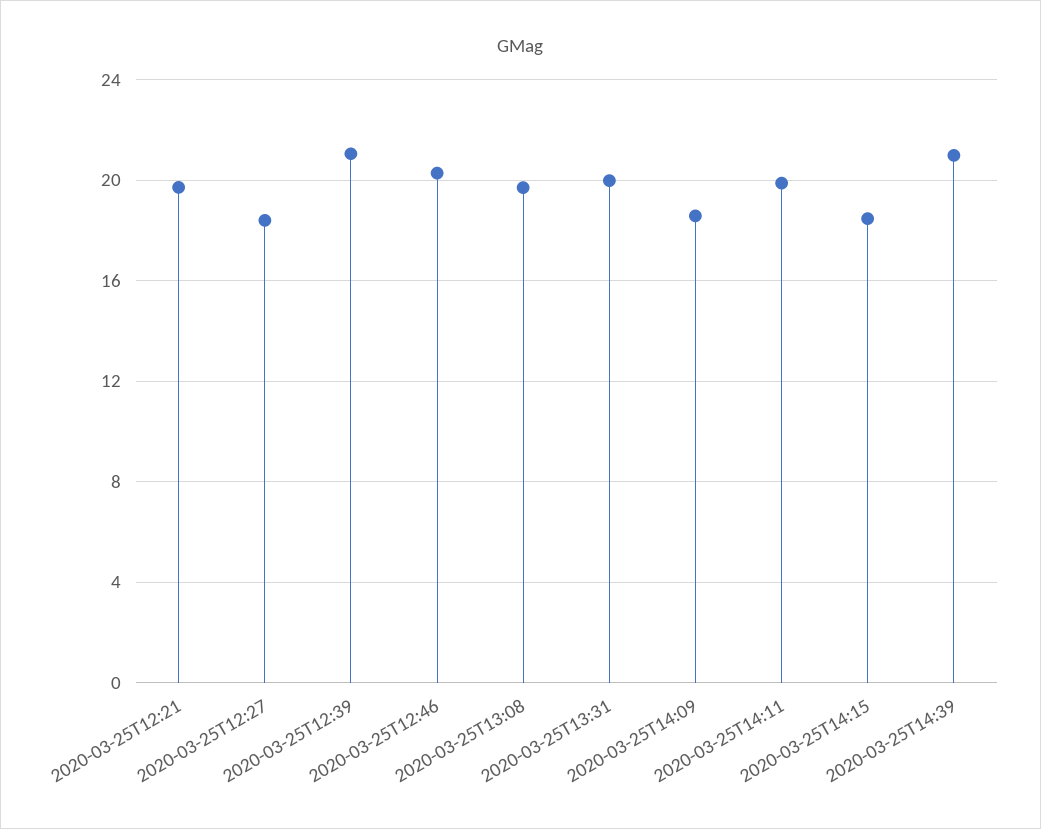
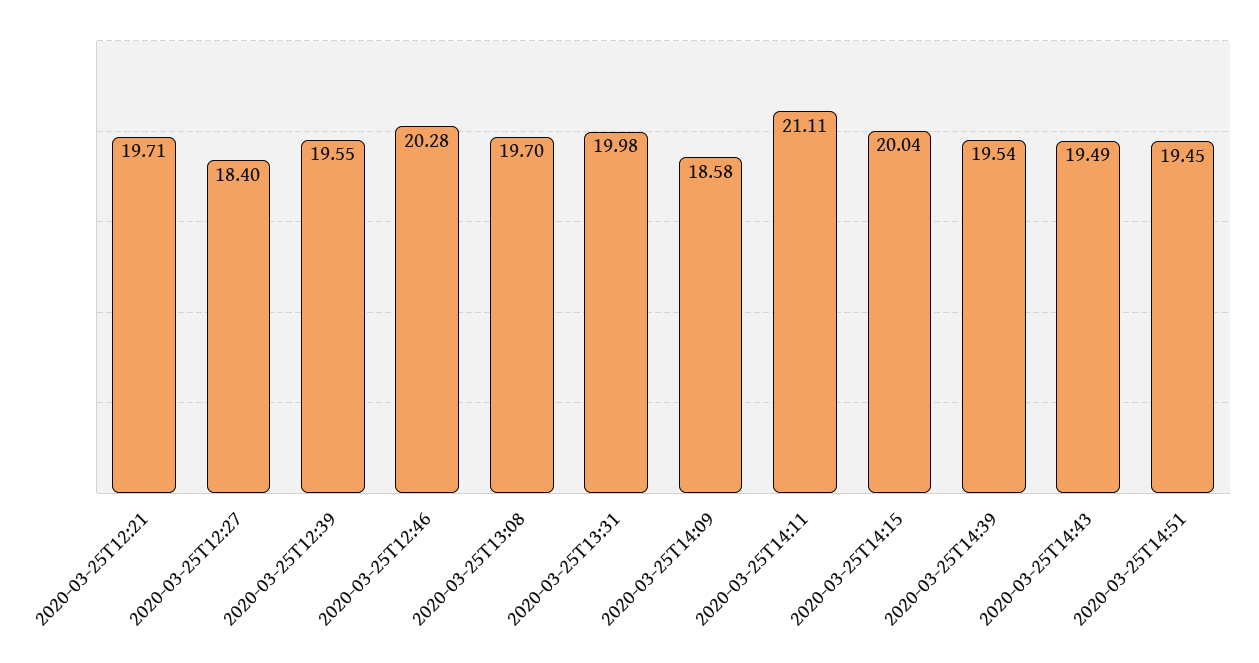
2020-03-25T12:39: 21 -> 19.55
2020-03-25T14:11: 20 -> 21.11
2020-03-25T14:15: 18.5 -> 20.04
2020-03-25T14:39: 21 -> 19.54
2020-03-25T14:43: none -> 19.49
2020-03-25T14:51: none -> 19.45

